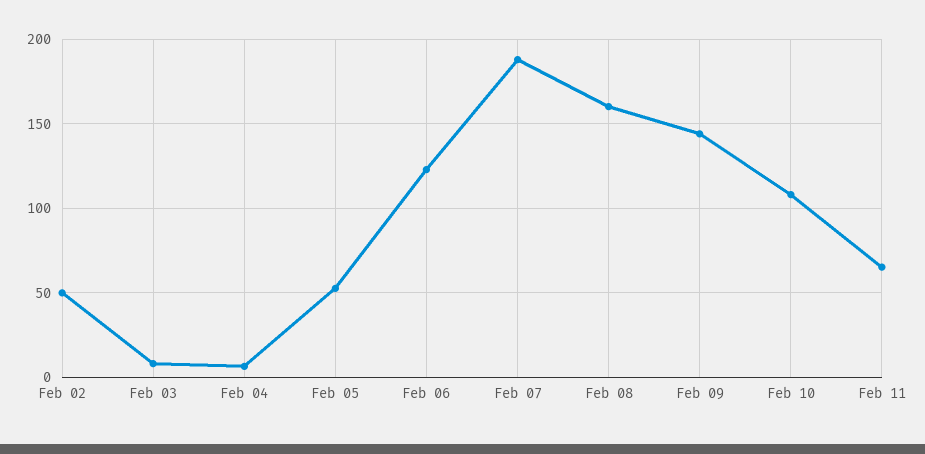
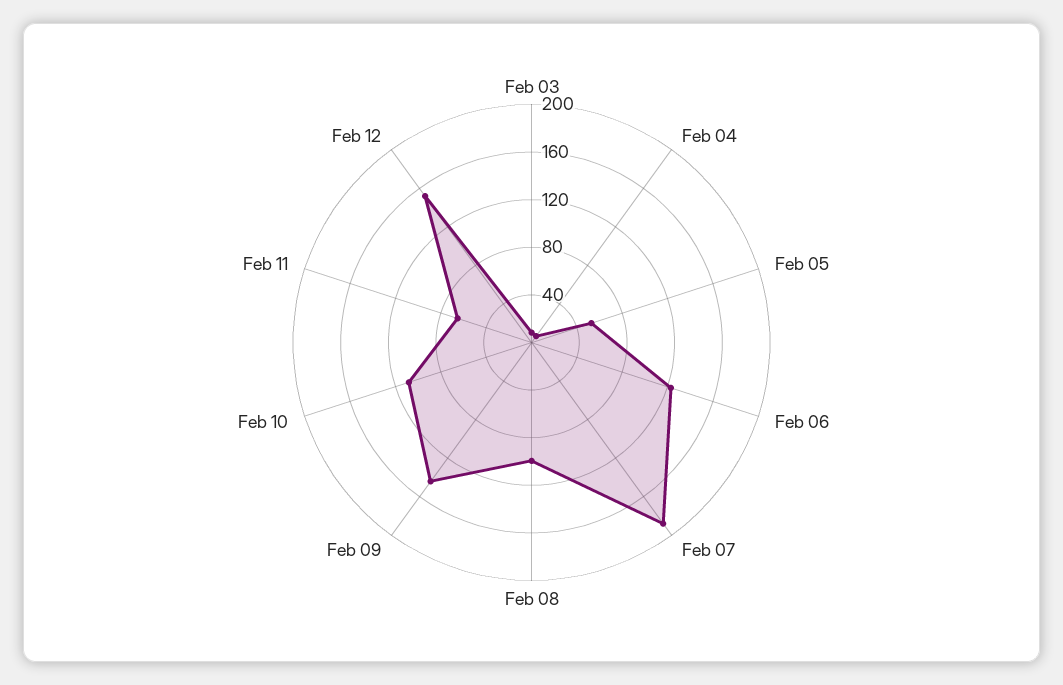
Feb 02: 50 -> none
Feb 08: 160 -> 100
Feb 12: none -> 150

